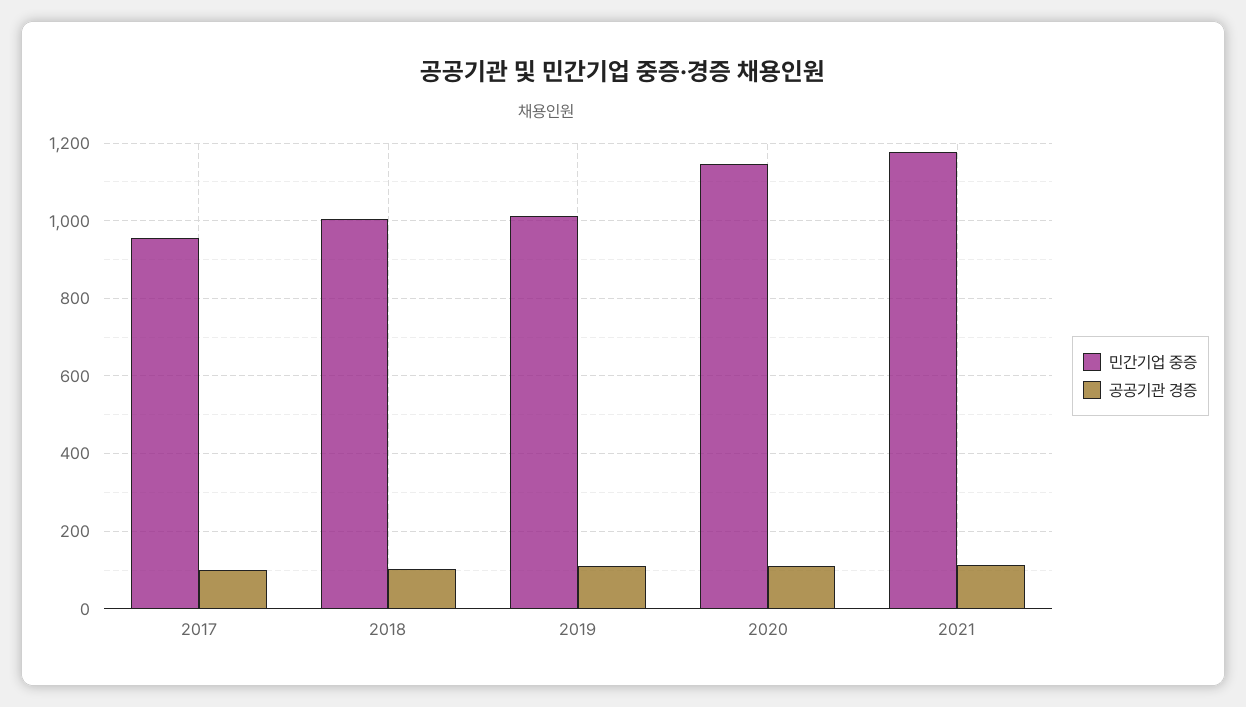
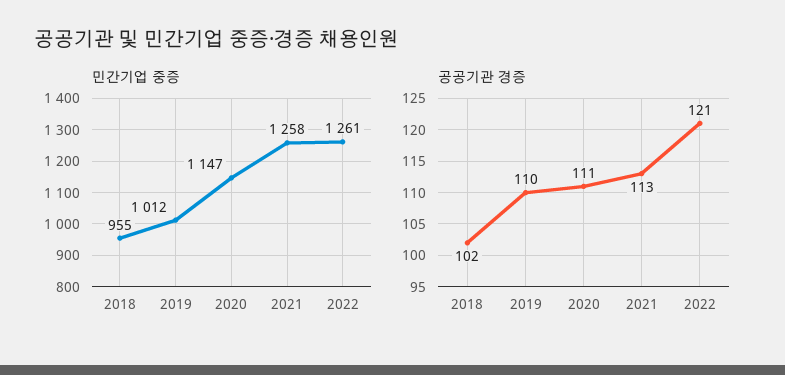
민간기업 중증, 2017: 960 -> none
공공기관 경증, 2017: 100 -> none
민간기업 중증, 2018: 1000 -> 955
민간기업 중증, 2021: 1180 -> 1258
민간기업 중증, 2022: none -> 1261
공공기관 경증, 2022: none -> 121

